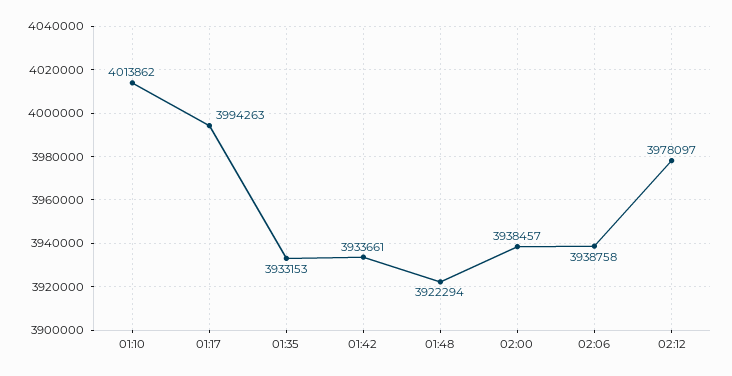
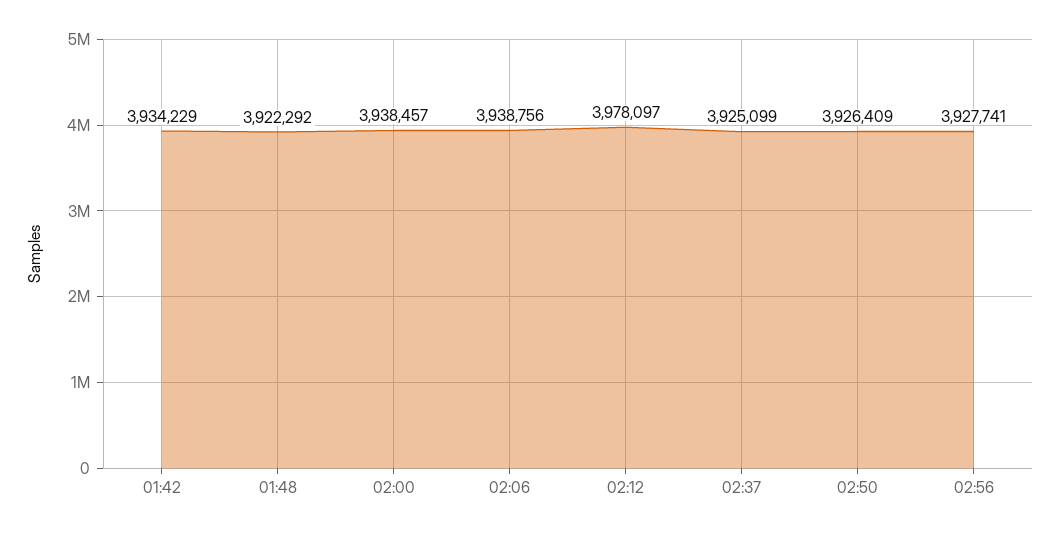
01:10: 4013862 -> none
01:17: 3994263 -> none
01:35: 3933153 -> none
01:42: 3933661 -> 3934229
01:48: 3922294 -> 3922292
02:06: 3938758 -> 3938756
02:37: none -> 3925099
02:50: none -> 3926409
02:56: none -> 3927741

